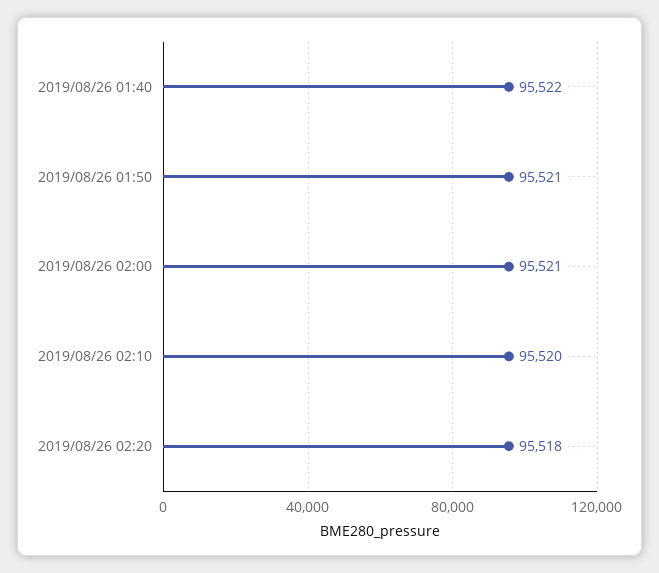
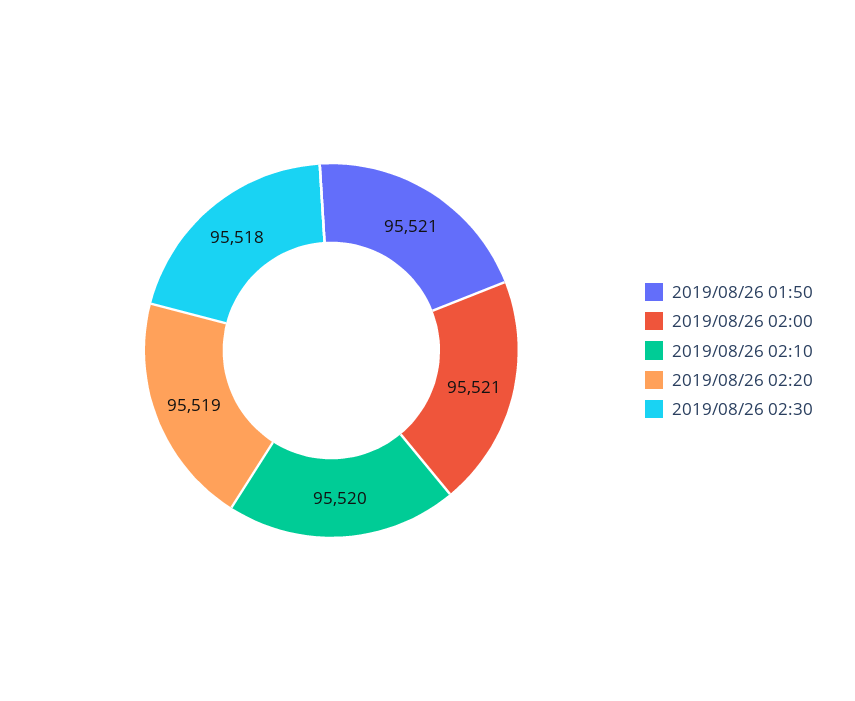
2019/08/26 01:40: 95522 -> none
2019/08/26 02:20: 95518 -> 95519
2019/08/26 02:30: none -> 95518

